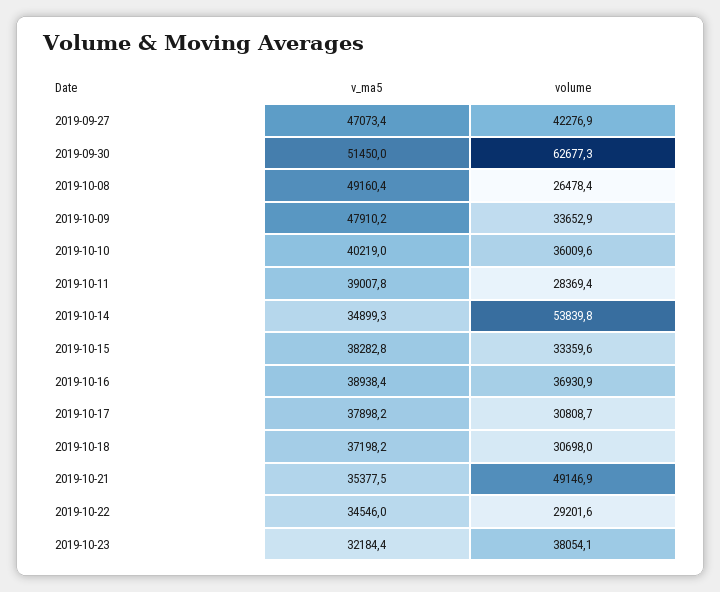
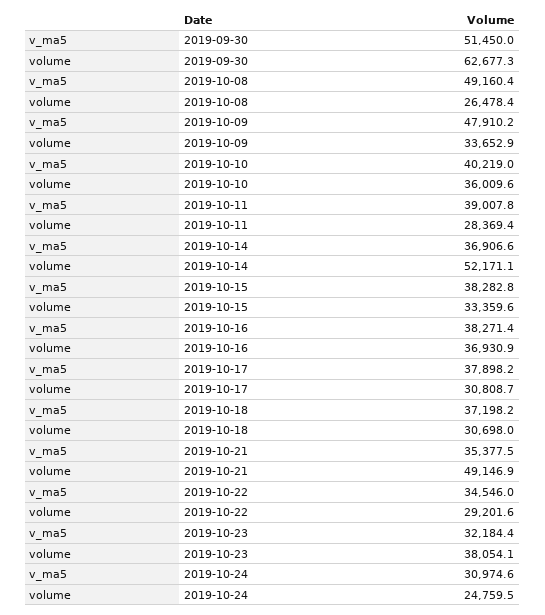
v_ma5, 2019-09-27: 47073.4 -> none
volume, 2019-09-27: 42276.9 -> none
v_ma5, 2019-10-14: 34899.3 -> 36906.6
volume, 2019-10-14: 53839.8 -> 52171.1
v_ma5, 2019-10-16: 38938.4 -> 38271.4
v_ma5, 2019-10-24: none -> 30974.6
volume, 2019-10-24: none -> 24759.5

